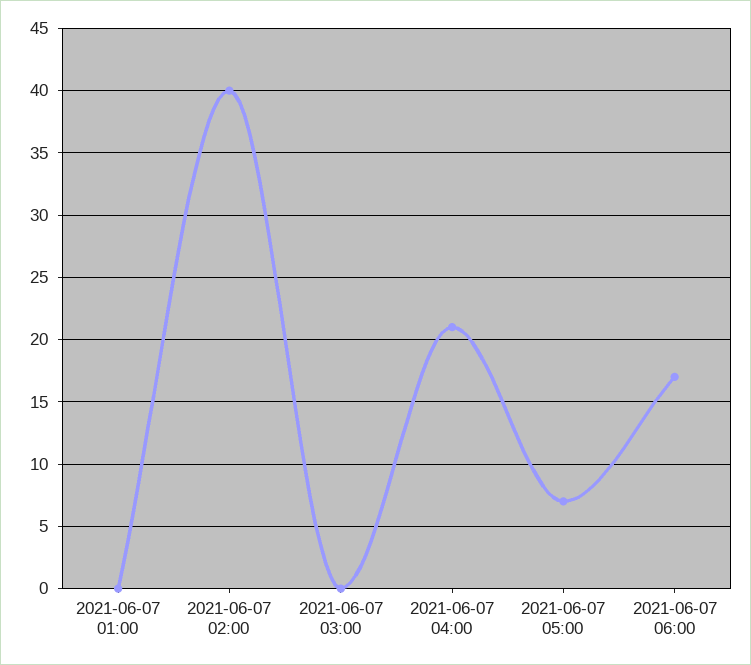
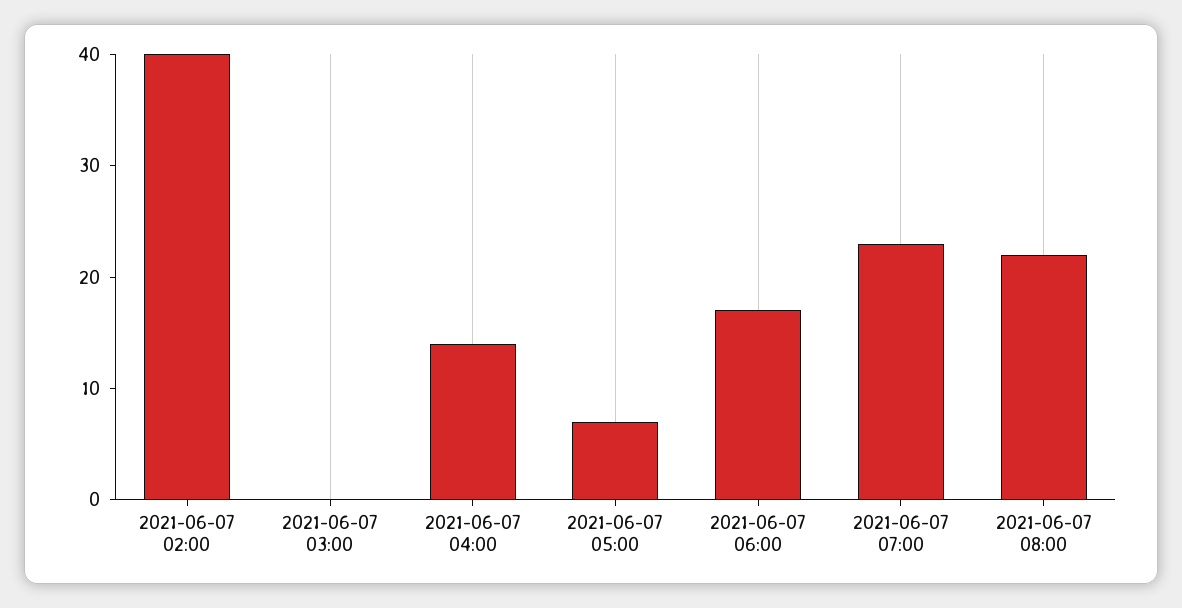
2021-06-07 01:00: 0 -> none
2021-06-07 04:00: 21 -> 14
2021-06-07 07:00: none -> 23
2021-06-07 08:00: none -> 22

